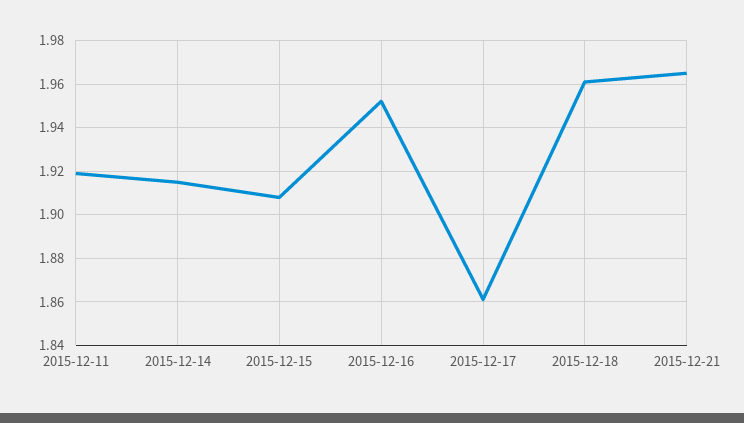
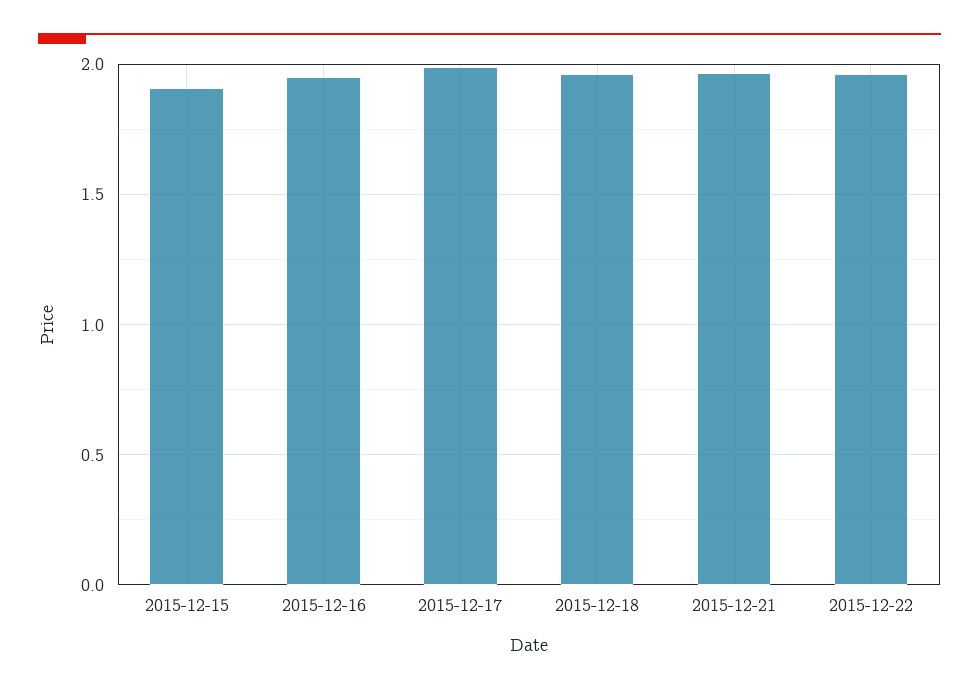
2015-12-11: 1.92 -> none
2015-12-14: 1.915 -> none
2015-12-17: 1.86 -> 2
2015-12-22: none -> 1.95

